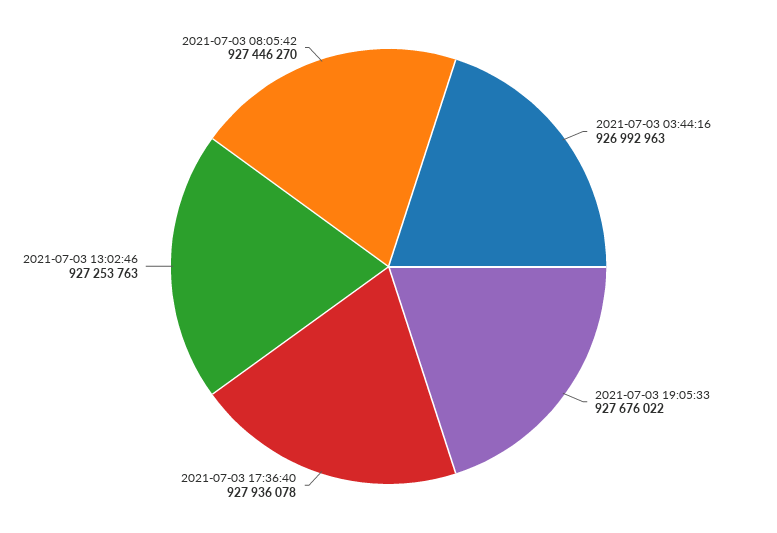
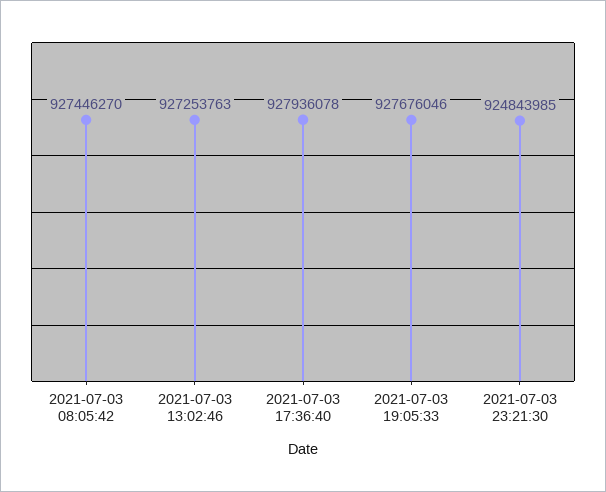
2021-07-03 03:44:16: 926992963 -> none
2021-07-03 19:05:33: 927676022 -> 927676046
2021-07-03 23:21:30: none -> 924843985

